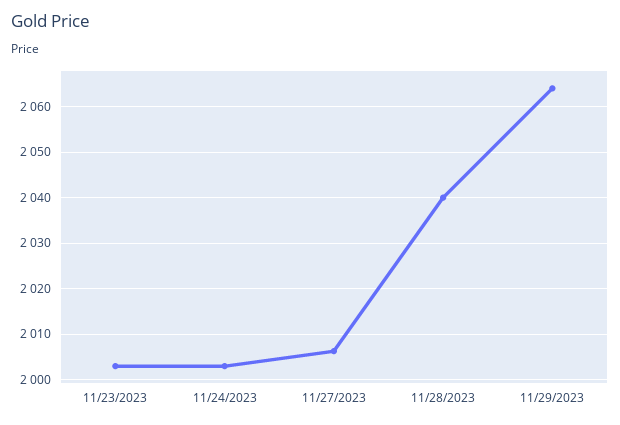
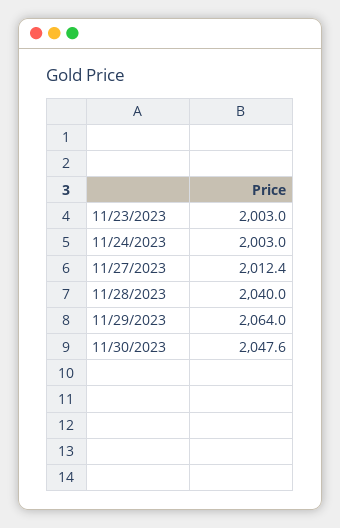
11/27/2023: 2006 -> 2012.4
11/30/2023: none -> 2047.6

